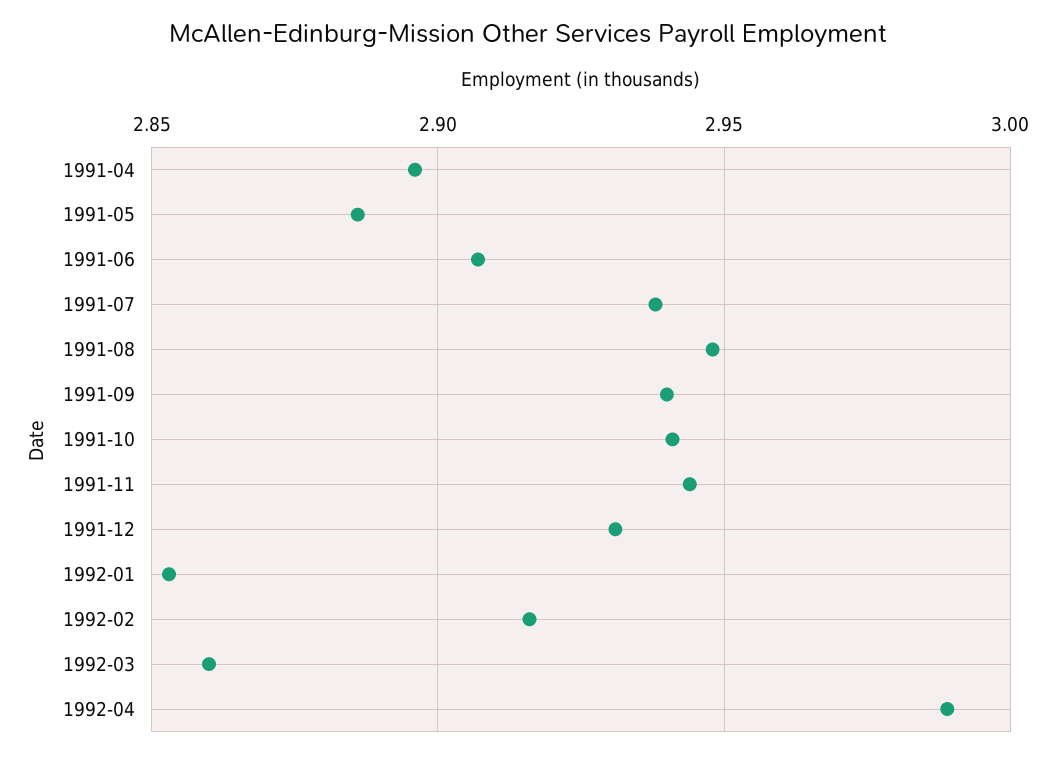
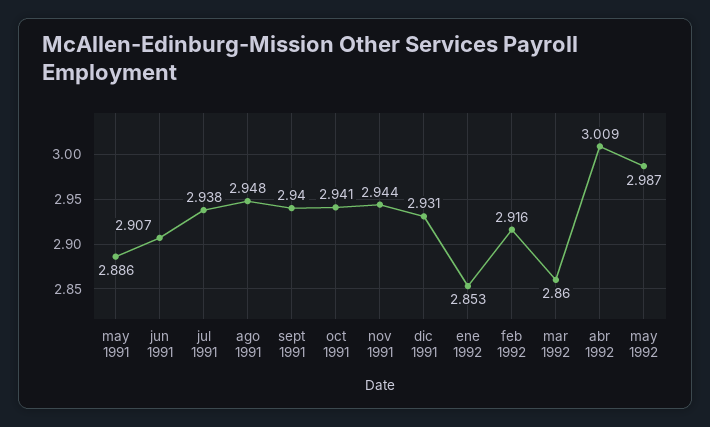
1991-04: 2.895 -> none
1992-04: 2.99 -> 3.009
may 1992: none -> 2.987

